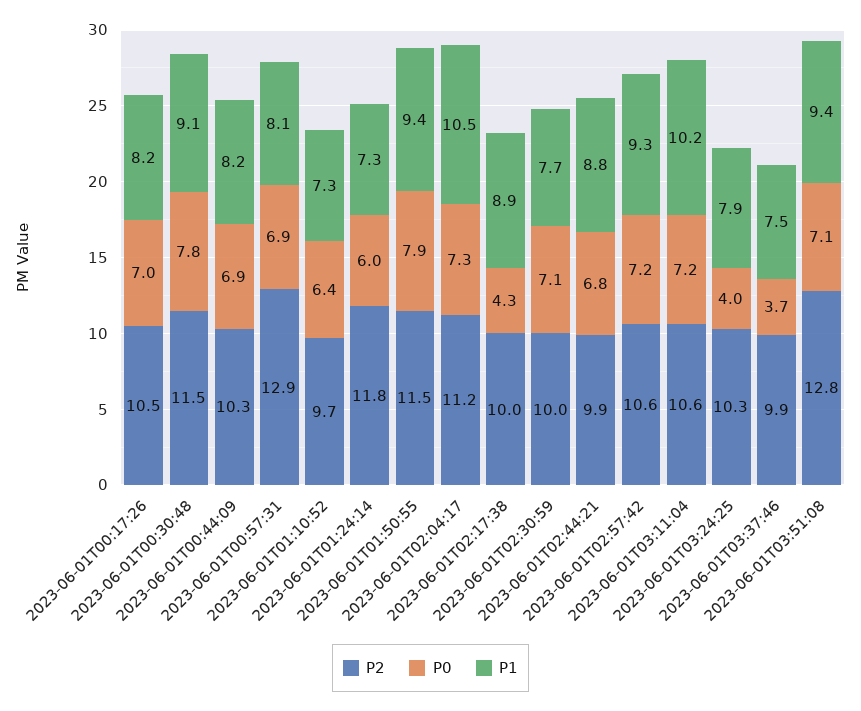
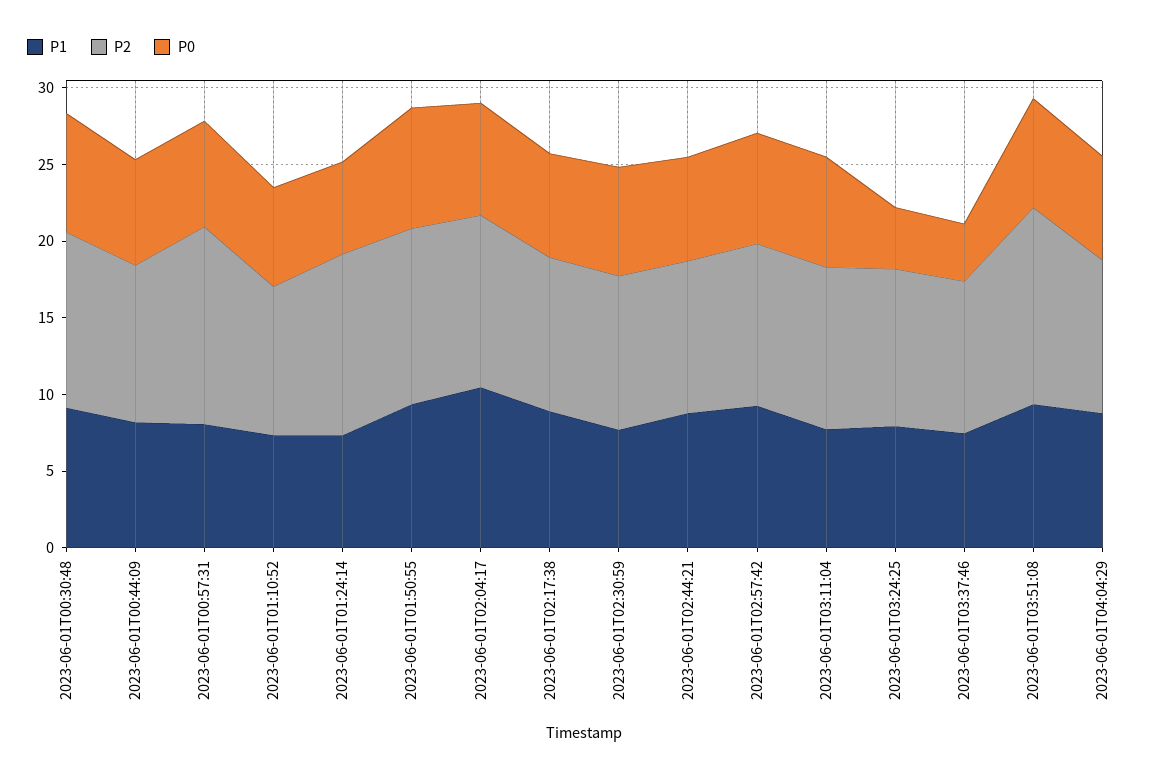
P2, 2023-06-01T00:17:26: 10.5 -> none
P0, 2023-06-01T00:17:26: 7 -> none
P1, 2023-06-01T00:17:26: 8.2 -> none
P0, 2023-06-01T02:17:38: 4.3 -> 7
P1, 2023-06-01T03:11:04: 10.2 -> 8
P1, 2023-06-01T04:04:29: none -> 9
P2, 2023-06-01T04:04:29: none -> 10
P0, 2023-06-01T04:04:29: none -> 7

